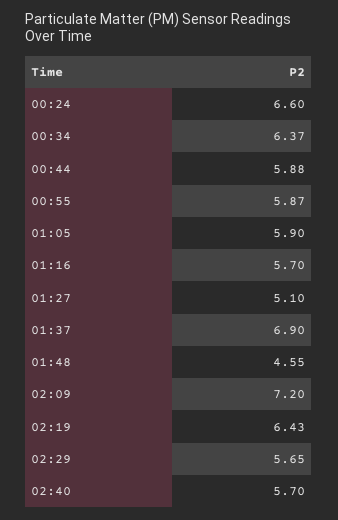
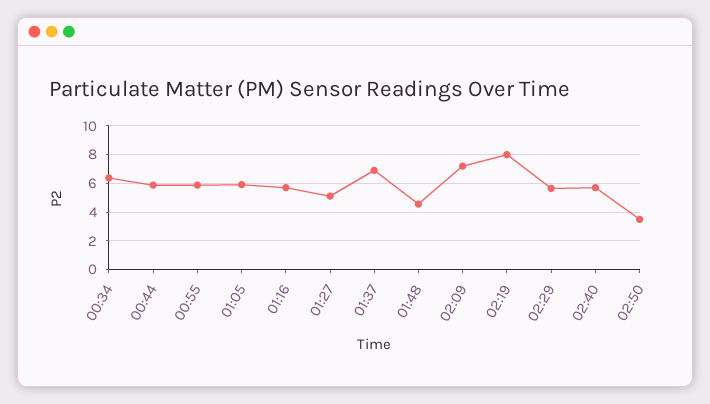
00:24: 6.6 -> none
02:19: 6.43 -> 8
02:50: none -> 3.5

